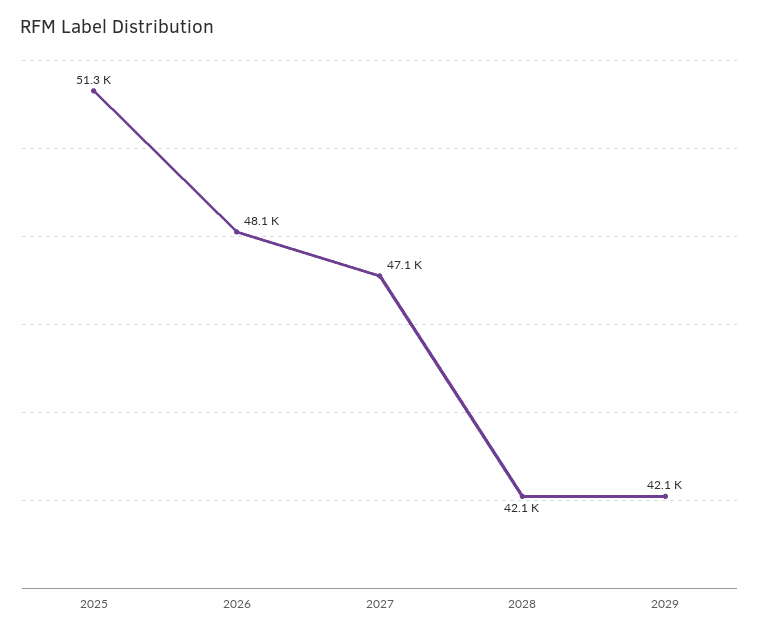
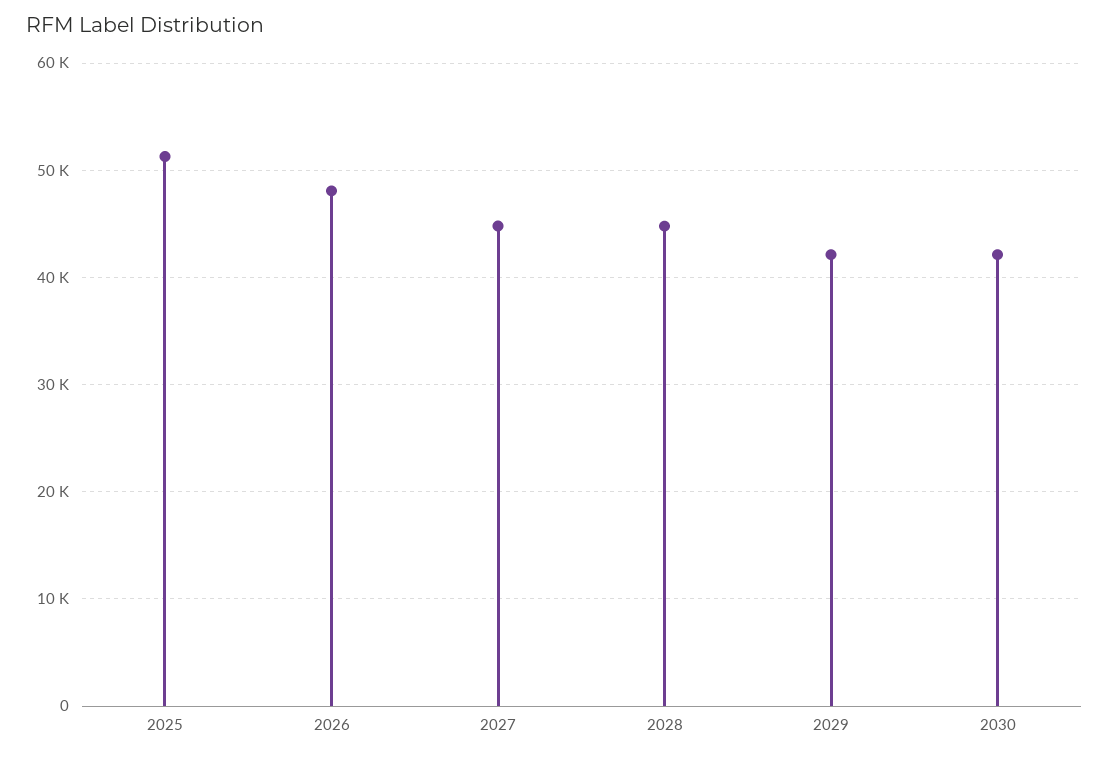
2027: 47100 -> 45000
2028: 42100 -> 45000
2030: none -> 42000

